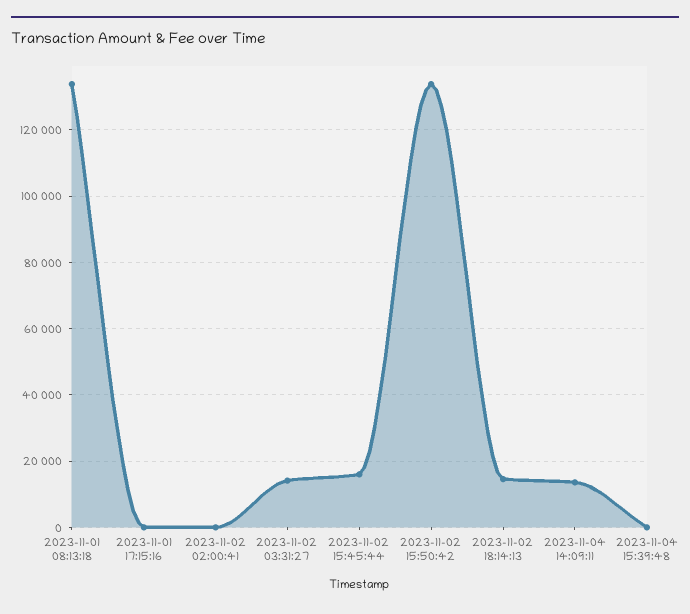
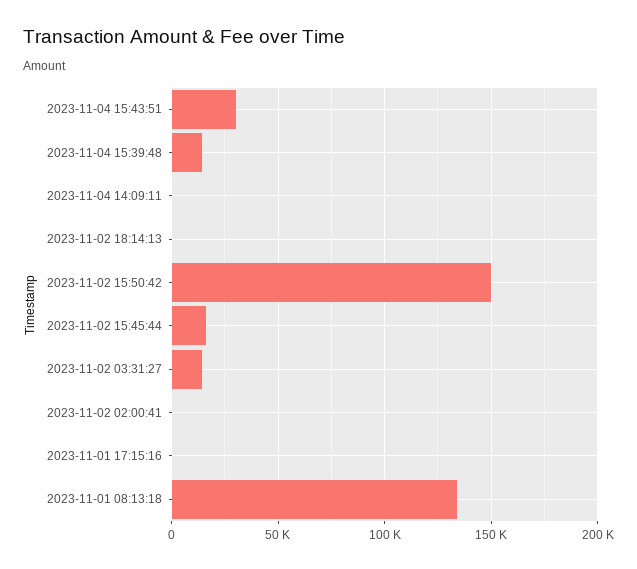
2023-11-02 15:50:42: 134000 -> 150000
2023-11-02 18:14:13: 14000 -> 0
2023-11-04 14:09:11: 14000 -> 0
2023-11-04 15:39:48: 0 -> 15000
2023-11-04 15:43:51: none -> 30000

